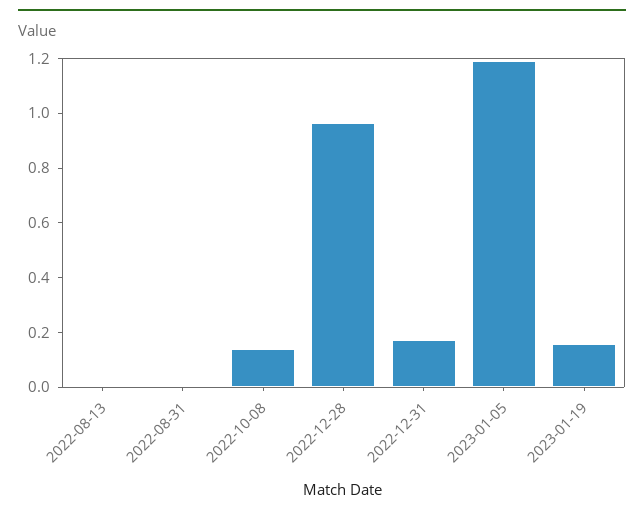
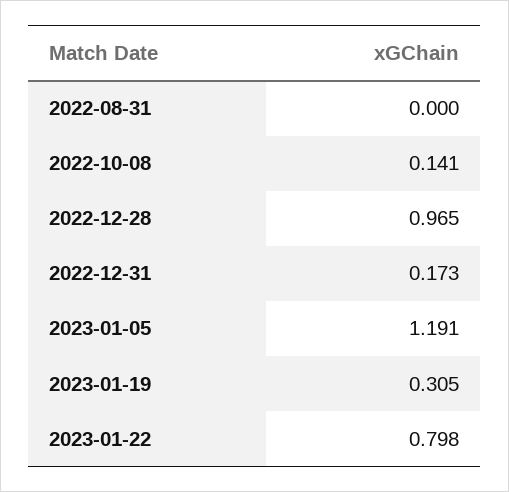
2022-08-13: 0 -> none
2023-01-19: 0.15 -> 0.305
2023-01-22: none -> 0.798

